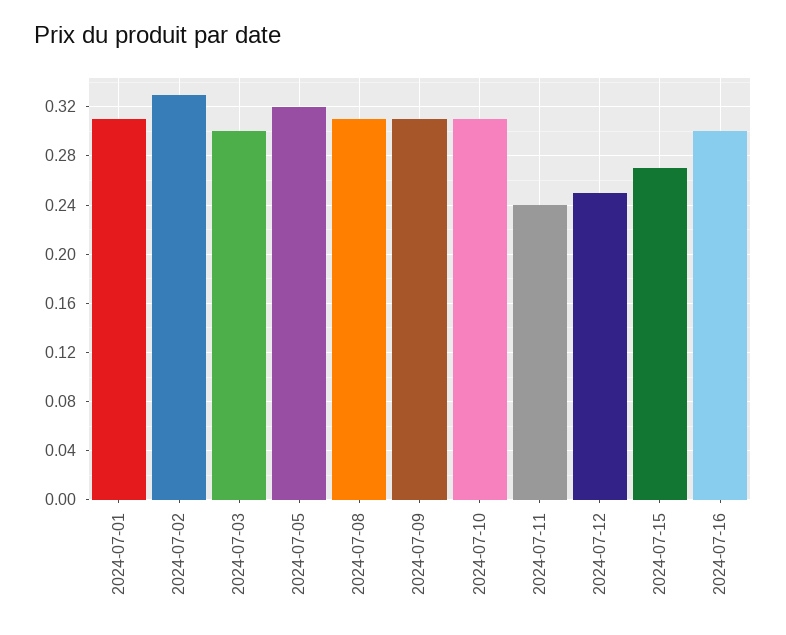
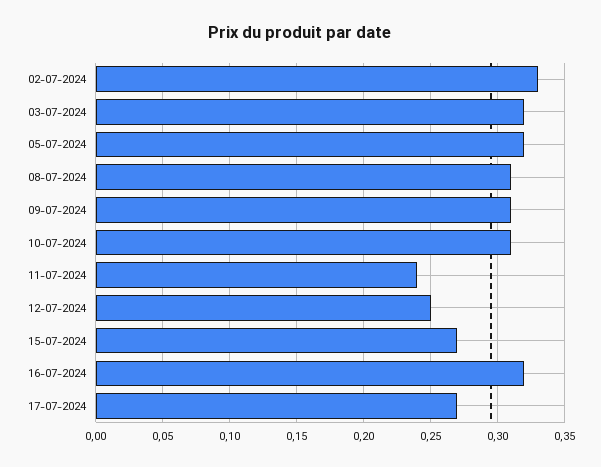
2024-07-01: 0.31 -> none
2024-07-03: 0.3 -> 0.32
2024-07-16: 0.3 -> 0.32
17-07-2024: none -> 0.27

